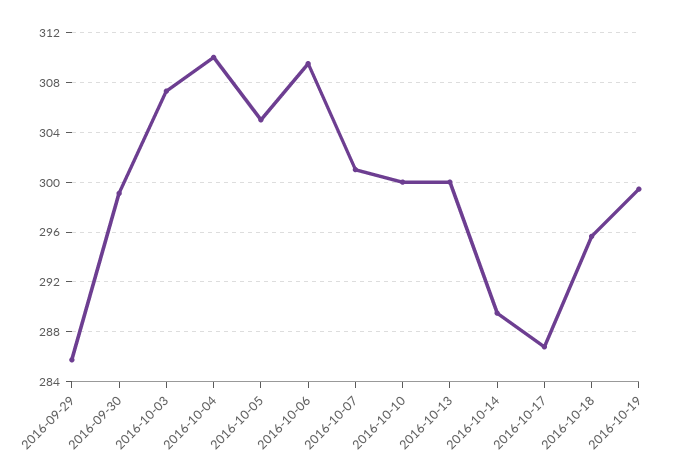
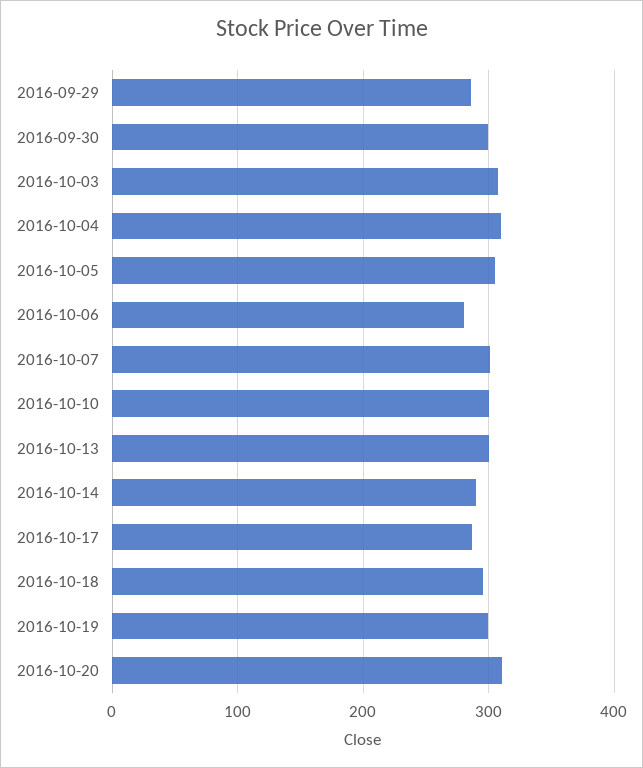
2016-10-06: 309.5 -> 280
2016-10-20: none -> 310

